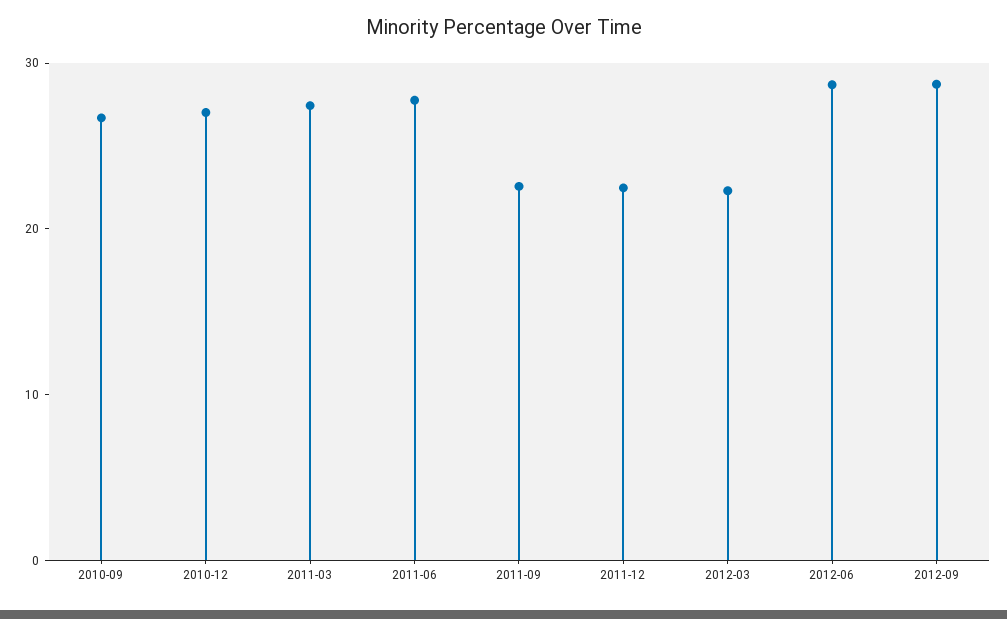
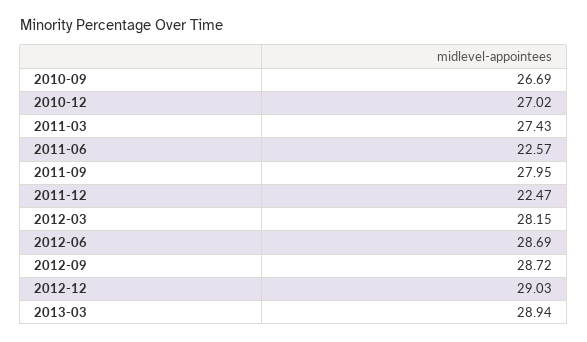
2011-06: 28 -> 22.57
2011-09: 22 -> 27.95
2012-03: 22 -> 28.15
2012-12: none -> 29.03
2013-03: none -> 28.94

